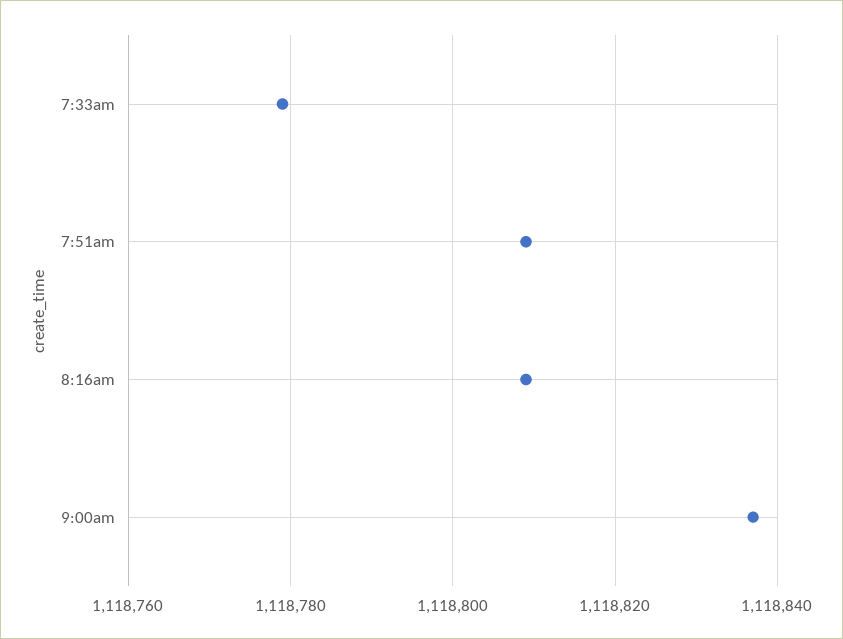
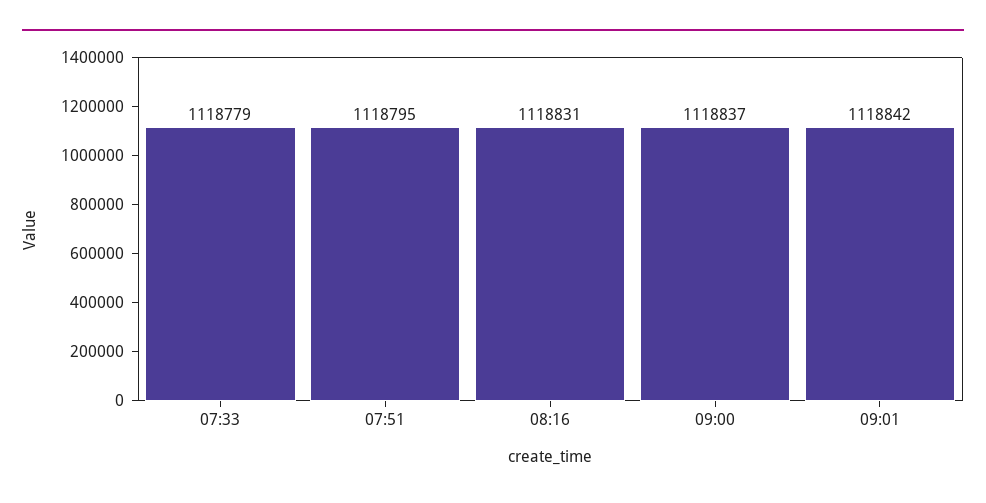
7:51am: 1118810 -> 1118795
8:16am: 1118810 -> 1118831
09:01: none -> 1118842

